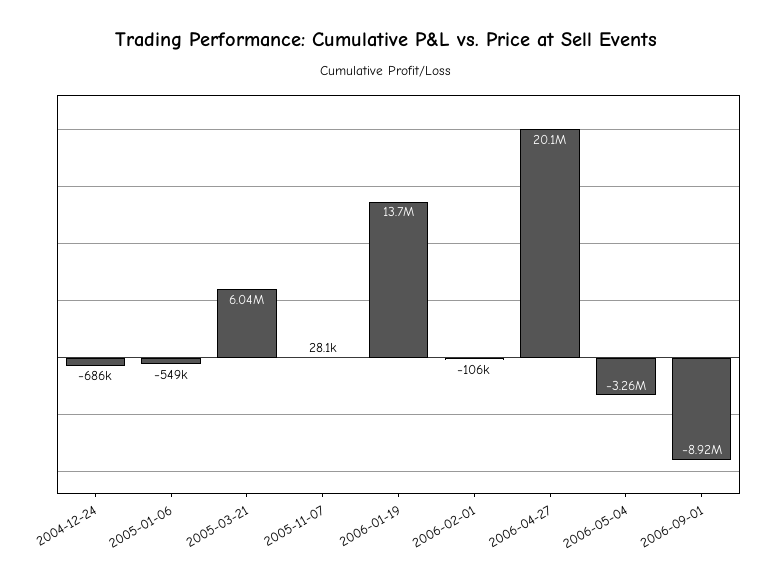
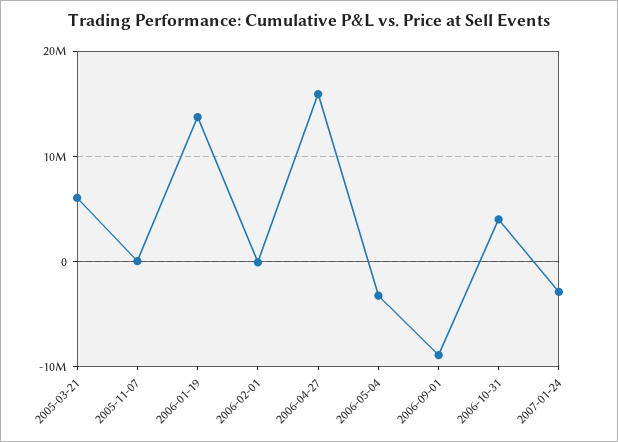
2004-12-24: -686000 -> none
2005-01-06: -549000 -> none
2006-04-27: 20100000 -> 16000000
2006-10-31: none -> 4000000
2007-01-24: none -> -3000000

